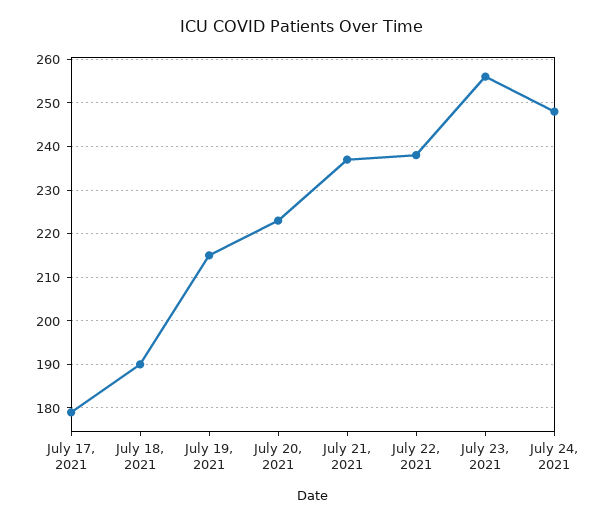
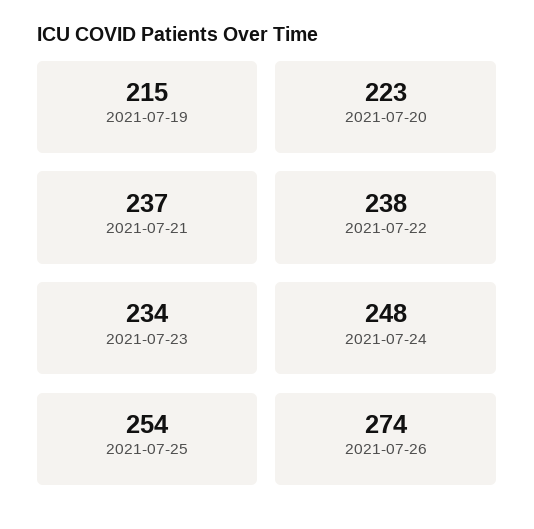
July 17, 2021: 180 -> none
July 18, 2021: 190 -> none
July 23, 2021: 255 -> 234
2021-07-25: none -> 254
2021-07-26: none -> 274

